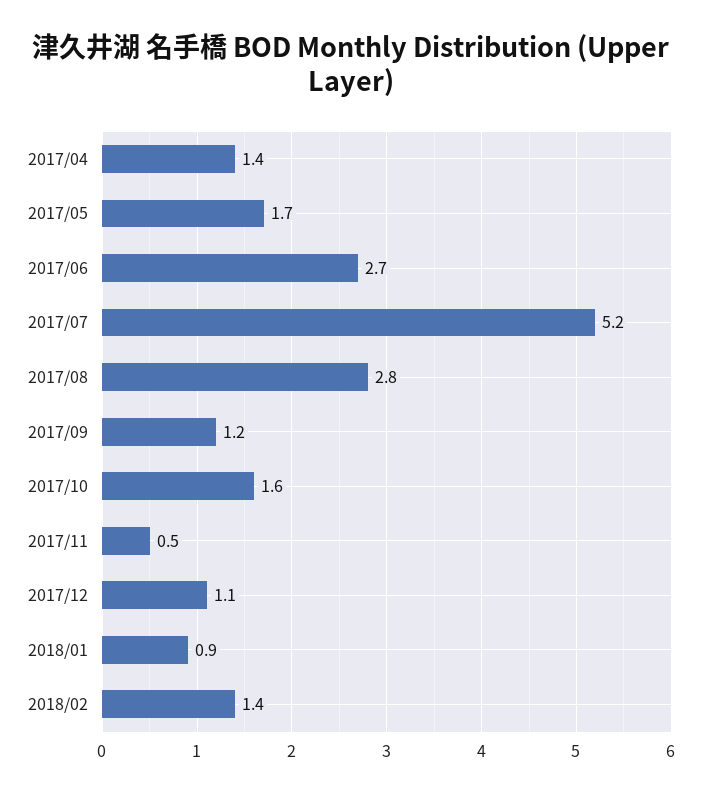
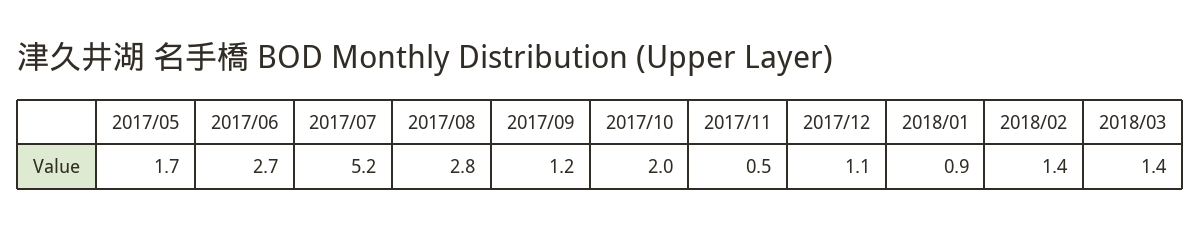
2017/04: 1.4 -> none
2017/10: 1.6 -> 2
2018/03: none -> 1.4

